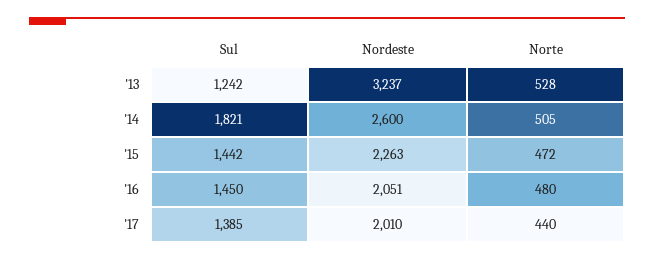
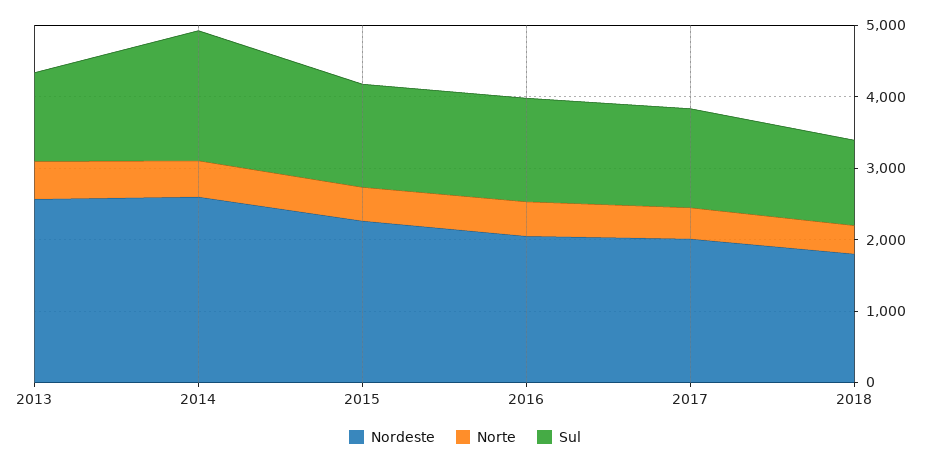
Nordeste, '13: 3237 -> 2600
Nordeste, 2018: none -> 1800
Norte, 2018: none -> 400
Sul, 2018: none -> 1200

